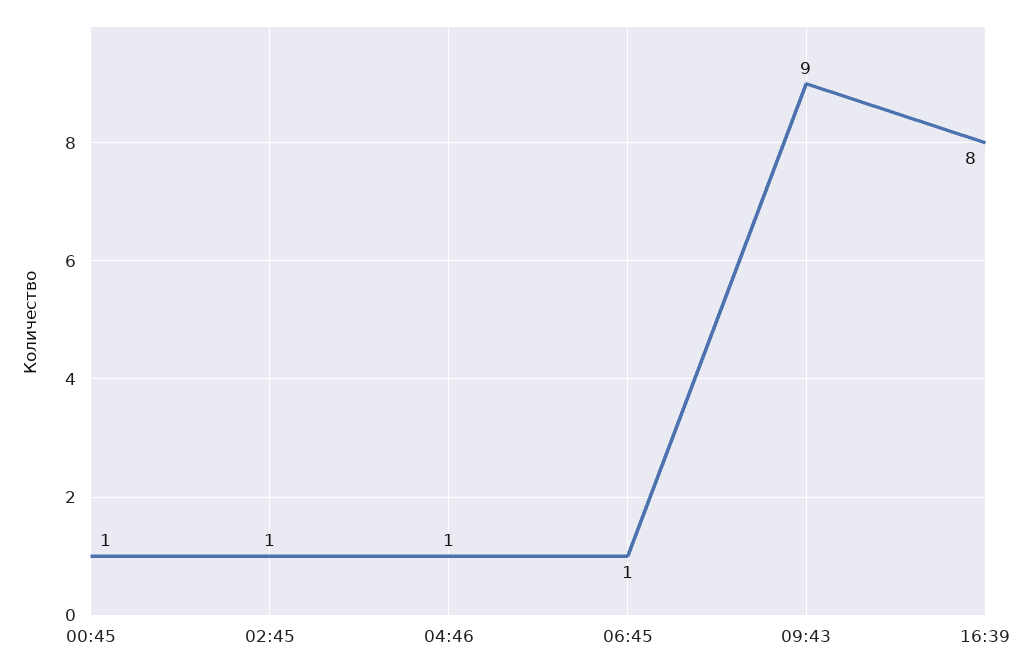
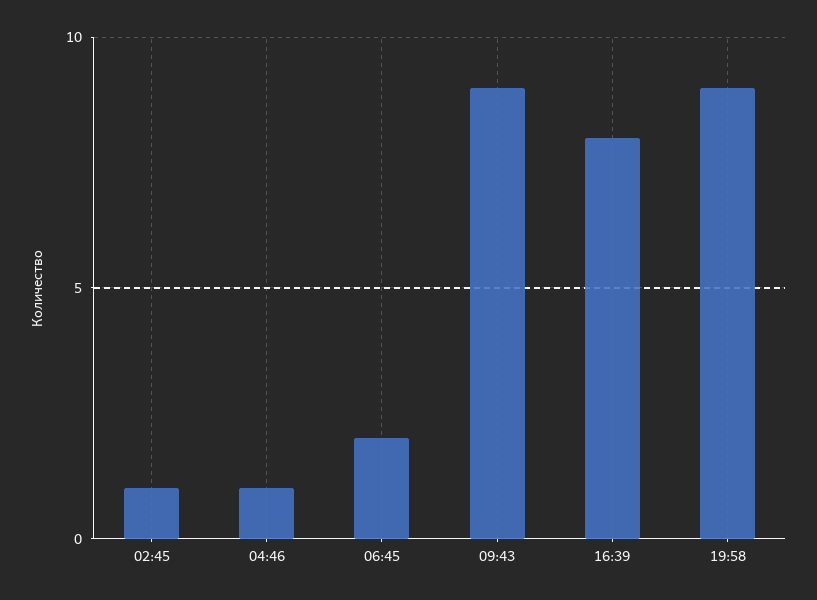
00:45: 1 -> none
06:45: 1 -> 2
19:58: none -> 9

